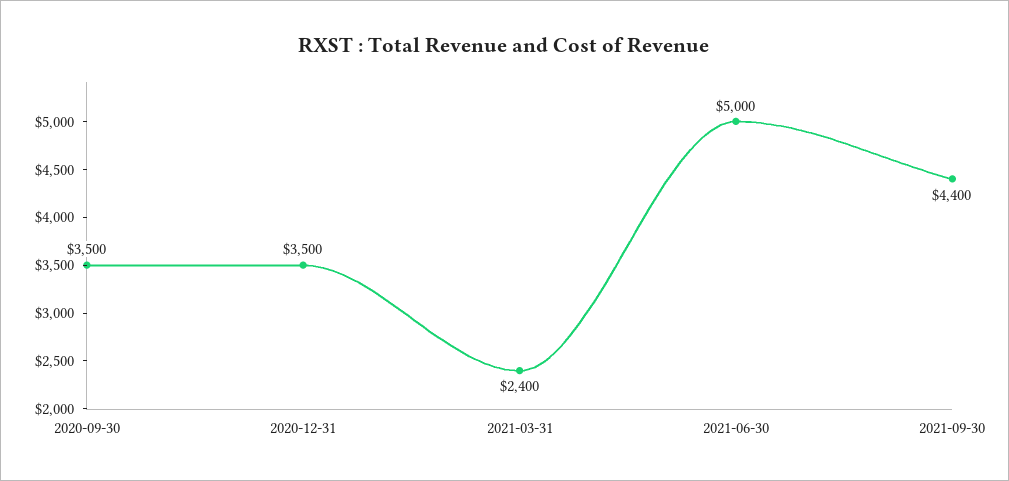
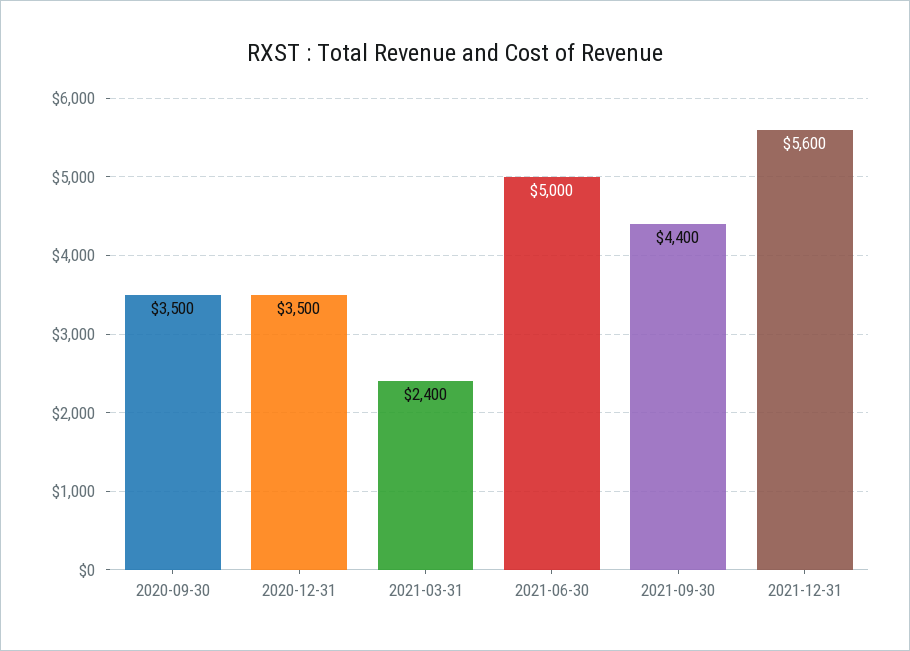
2021-12-31: none -> 5600

